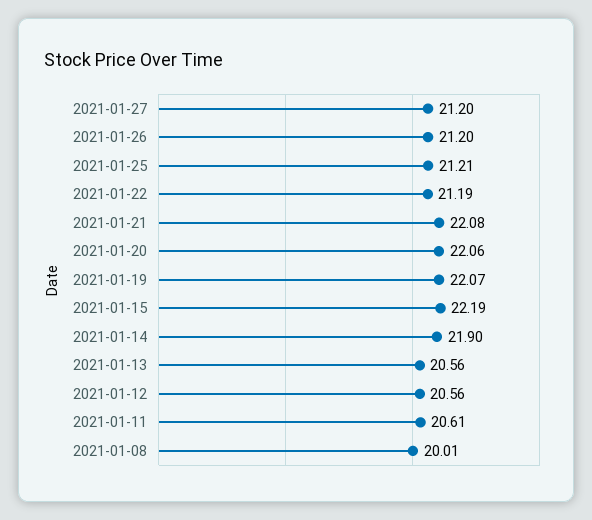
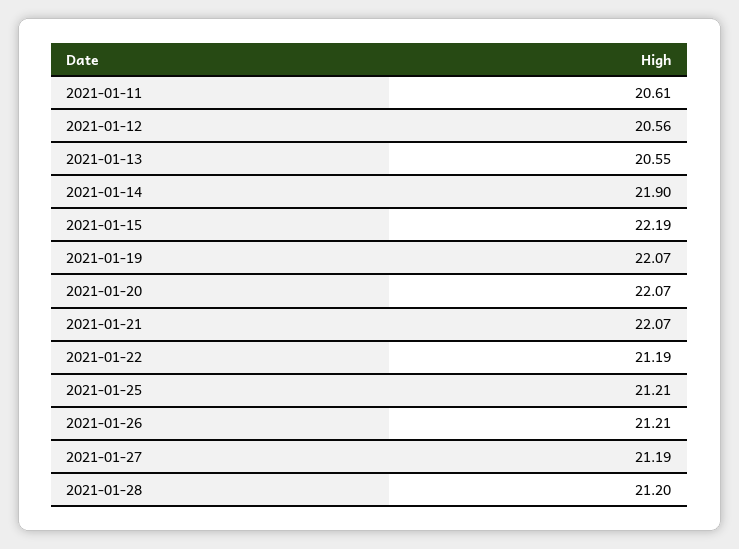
2021-01-27: 21.2 -> 21.19
2021-01-26: 21.2 -> 21.21
2021-01-21: 22.08 -> 22.07
2021-01-20: 22.06 -> 22.07
2021-01-13: 20.56 -> 20.55
2021-01-08: 20.01 -> none
2021-01-28: none -> 21.2

